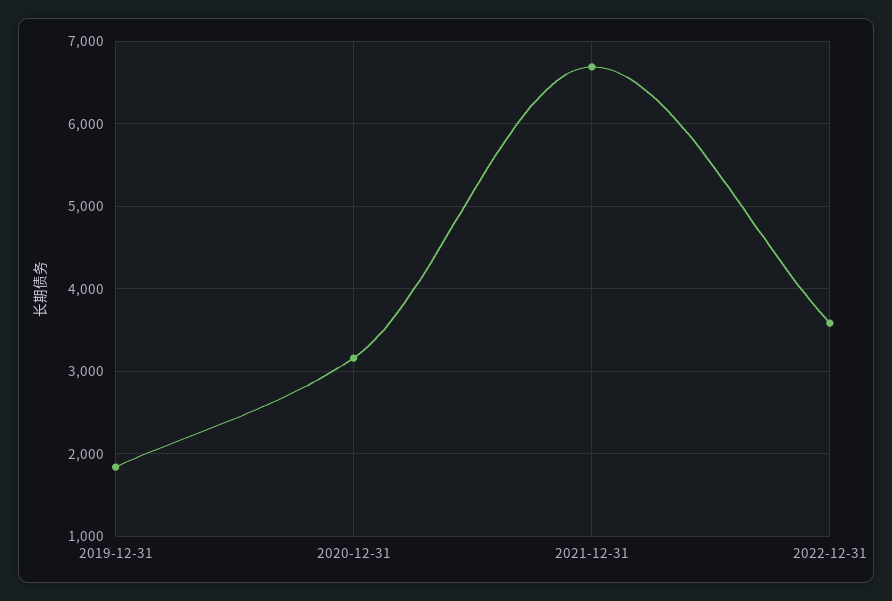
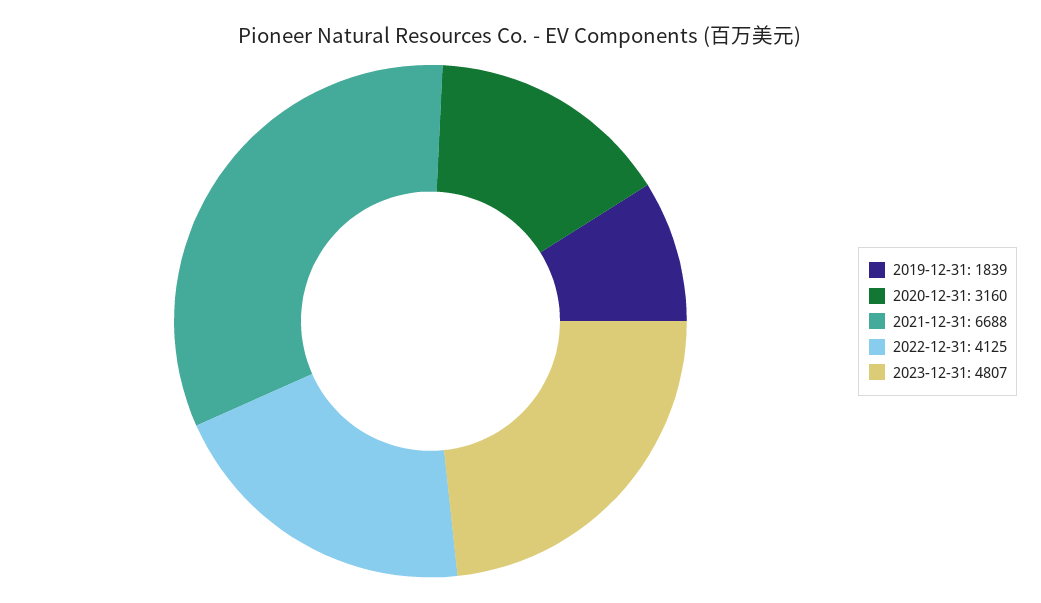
2022-12-31: 3600 -> 4125
2023-12-31: none -> 4807

